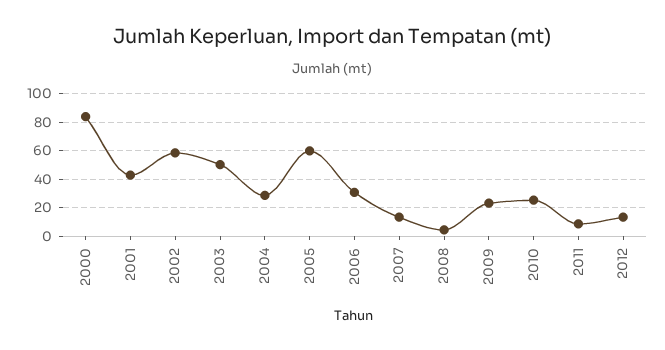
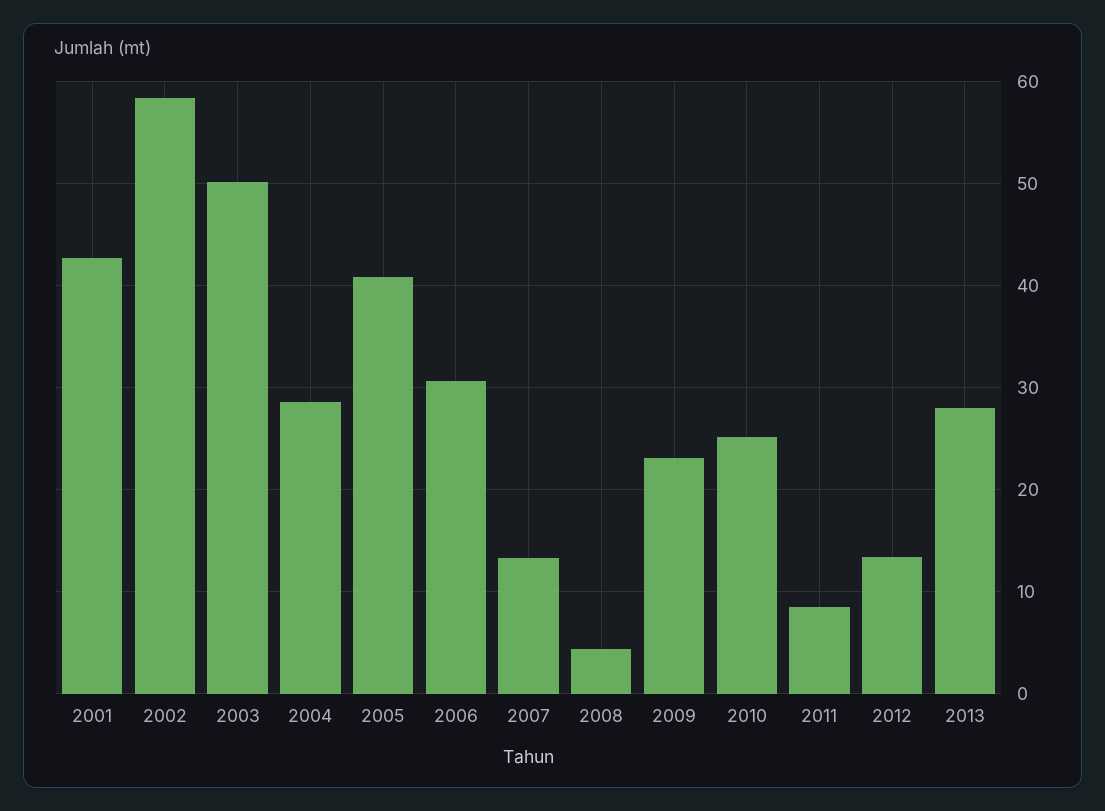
2000: 85 -> none
2005: 60 -> 41
2013: none -> 28

